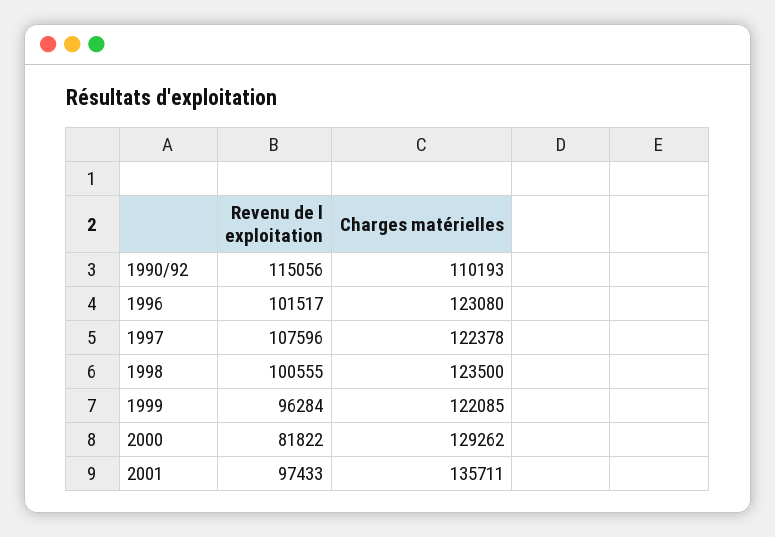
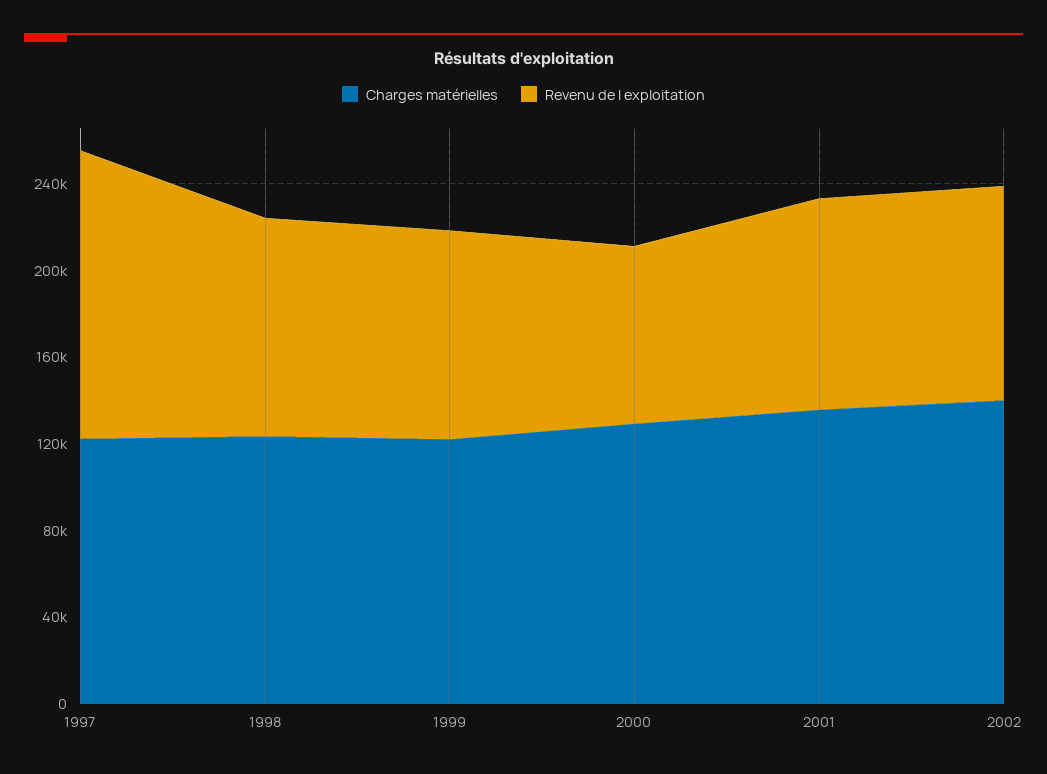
Revenu de l exploitation, 1990/92: 115056 -> none
Charges matérielles, 1990/92: 110193 -> none
Revenu de l exploitation, 1996: 101517 -> none
Charges matérielles, 1996: 123080 -> none
Revenu de l exploitation, 1997: 107596 -> 130000
Charges matérielles, 2002: none -> 140000
Revenu de l exploitation, 2002: none -> 100000

